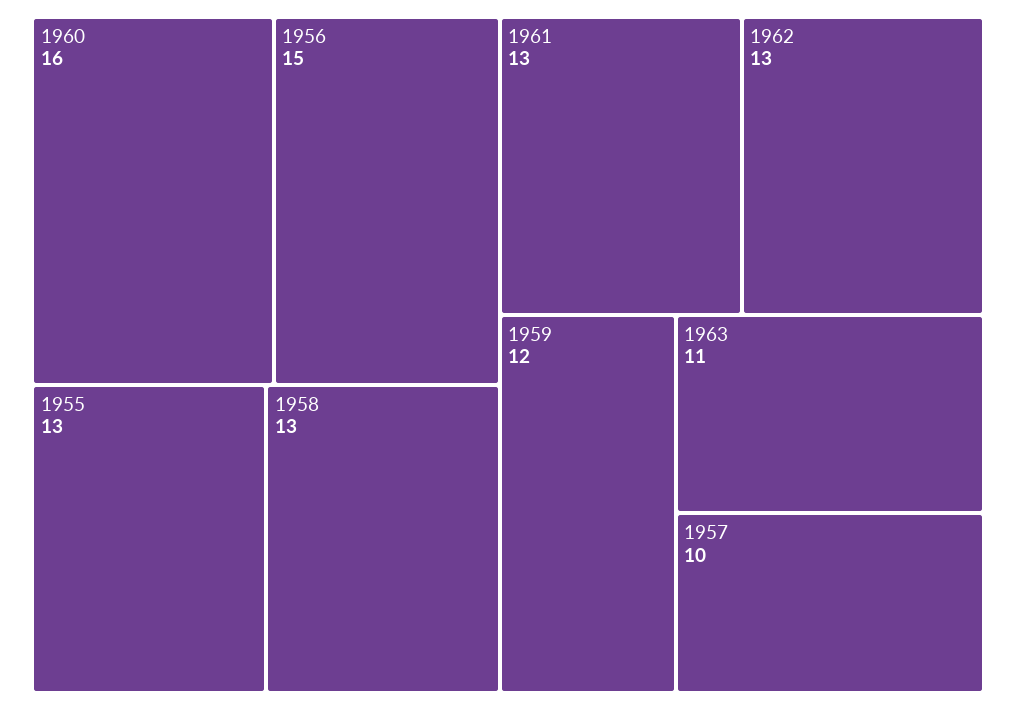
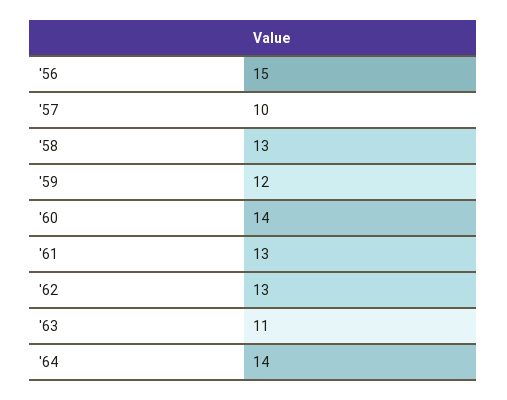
1960: 16 -> 14
1955: 13 -> none
'64: none -> 14

